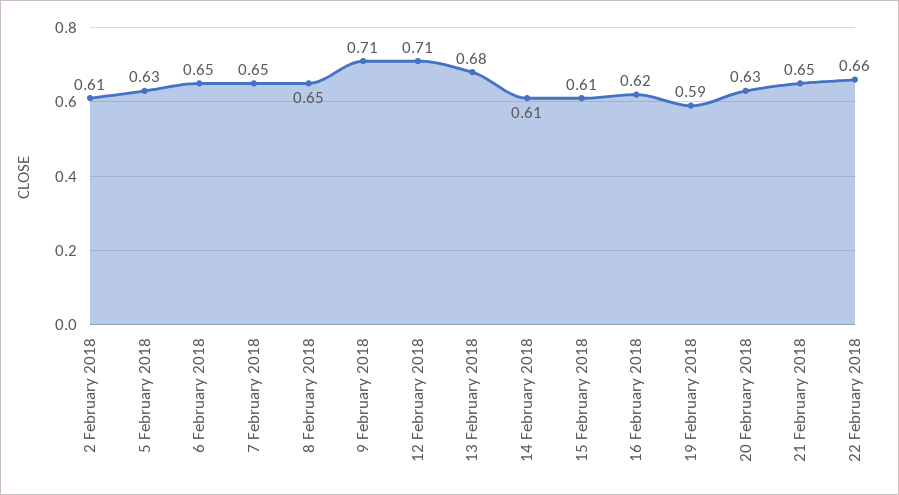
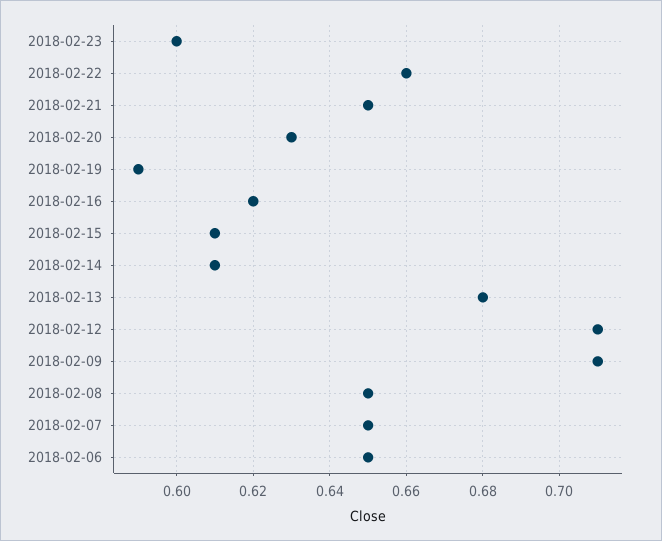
2 February 2018: 0.61 -> none
5 February 2018: 0.63 -> none
2018-02-23: none -> 0.6

